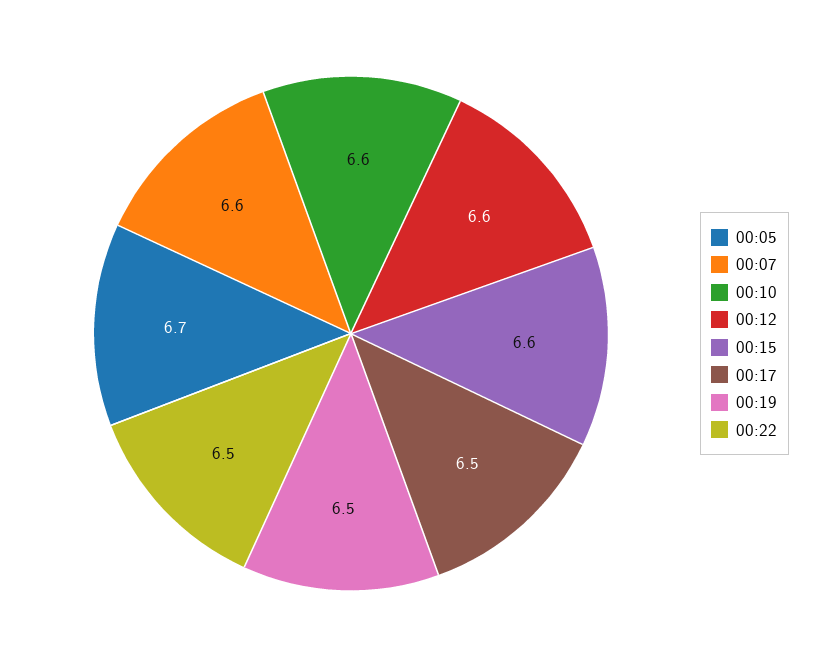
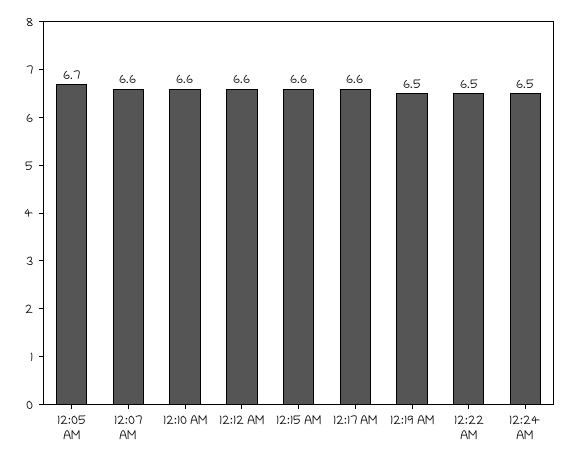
00:17: 6.5 -> 6.6
12:24 AM: none -> 6.5

